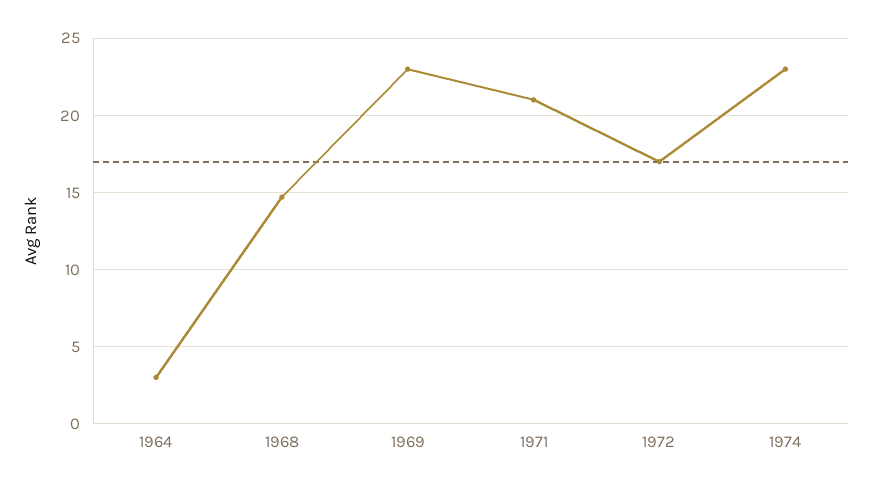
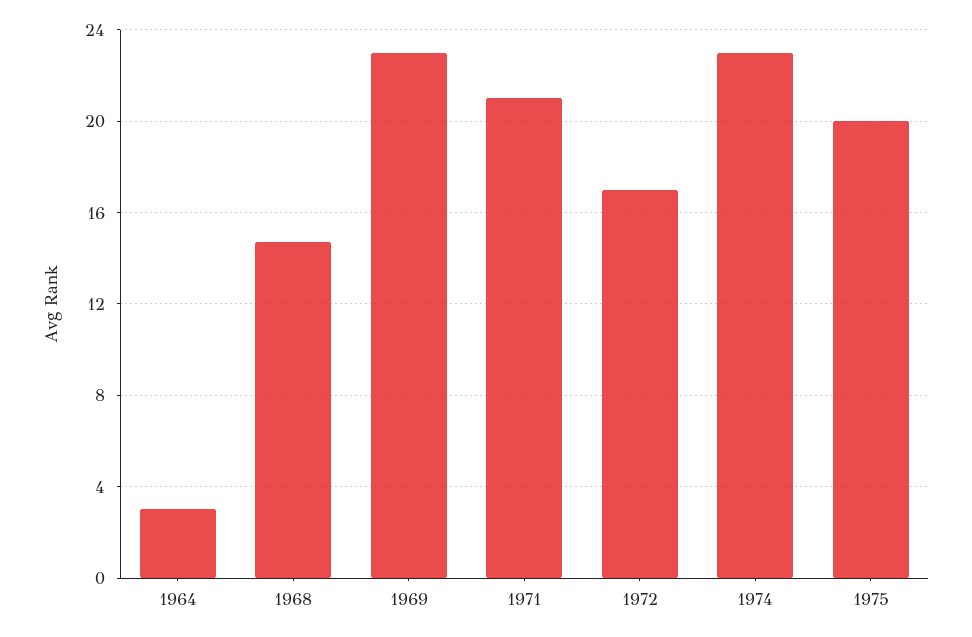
1975: none -> 20

